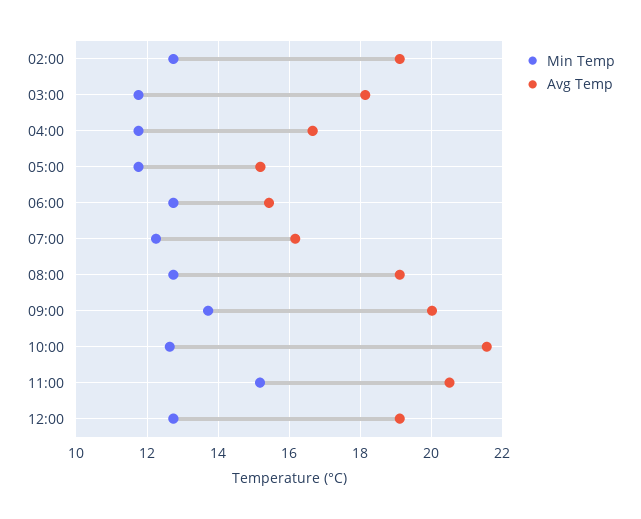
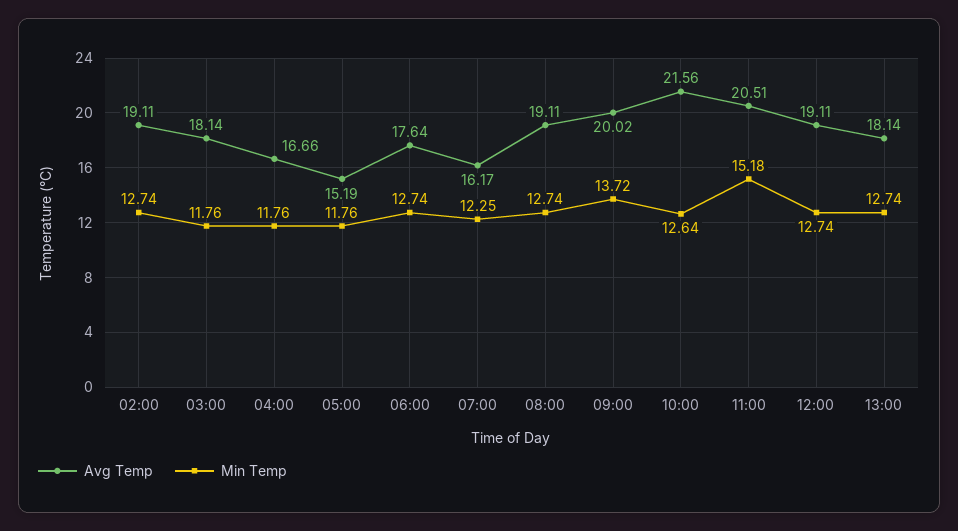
Avg Temp, 06:00: 15.4 -> 17.64
Avg Temp, 13:00: none -> 18.14
Min Temp, 13:00: none -> 12.74

